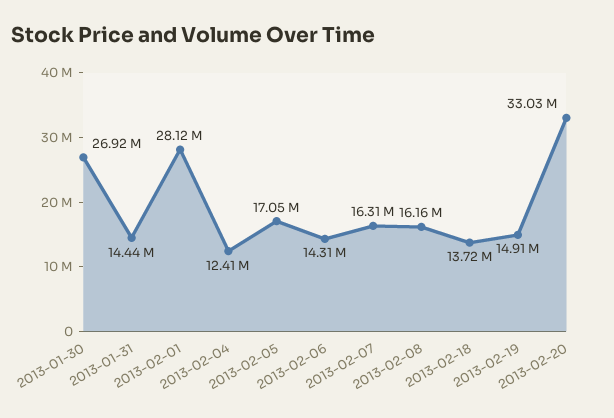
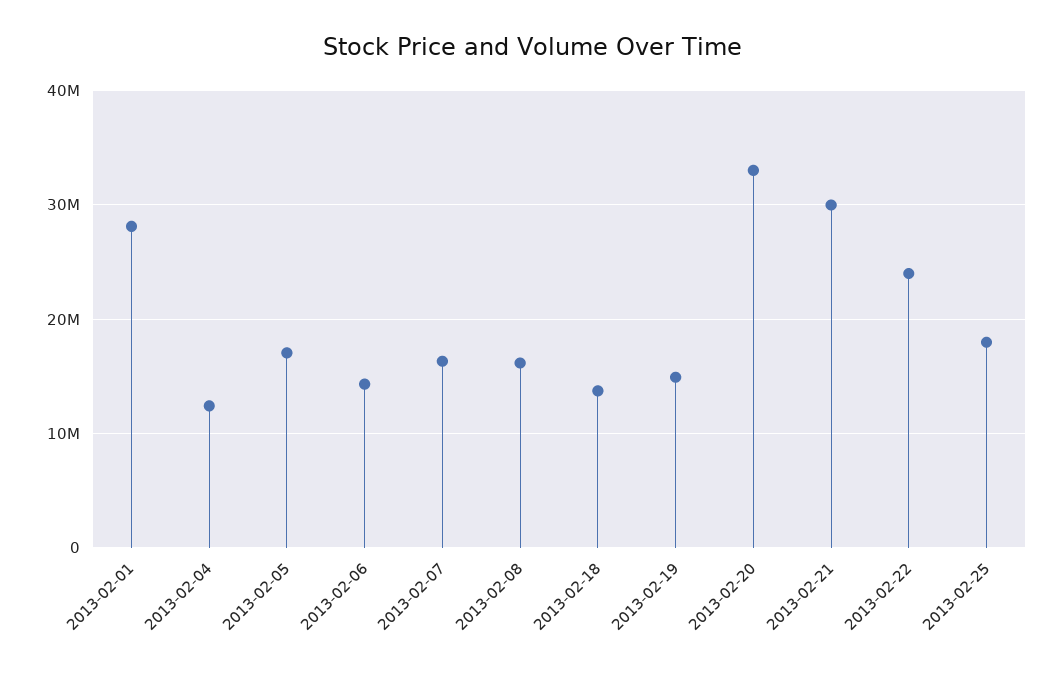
2013-01-30: 26920000 -> none
2013-01-31: 14440000 -> none
2013-02-21: none -> 30000000
2013-02-22: none -> 24000000
2013-02-25: none -> 18000000

